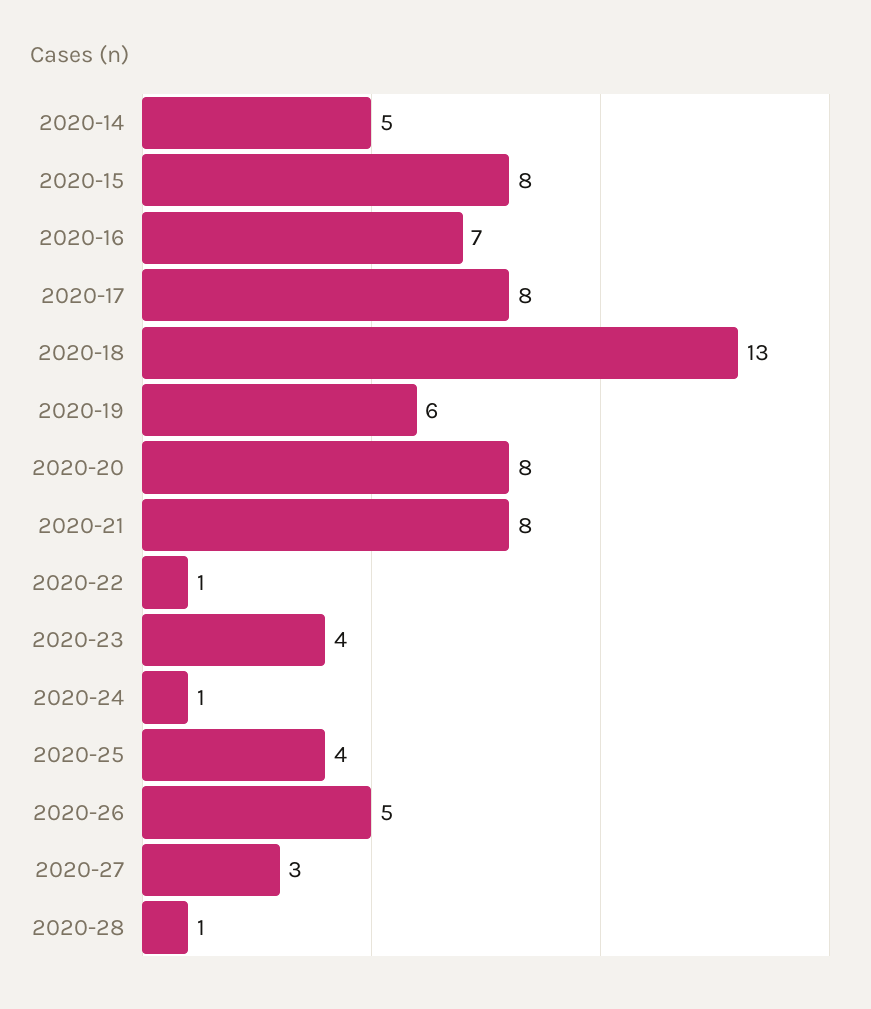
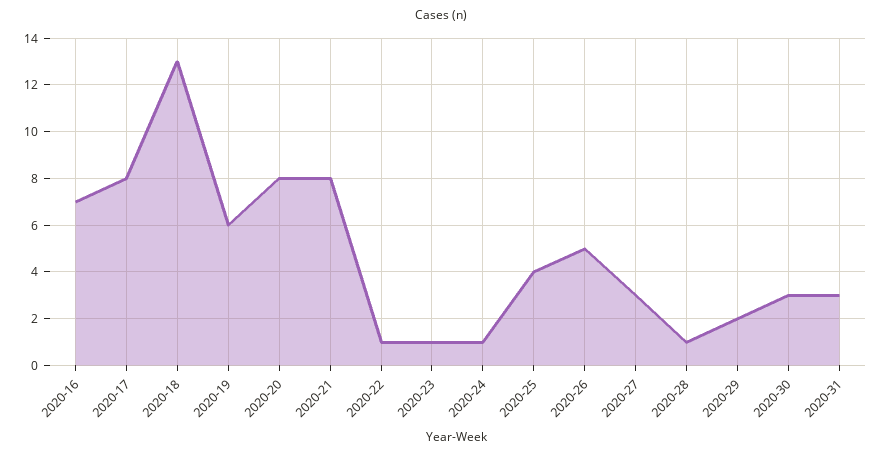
2020-14: 5 -> none
2020-15: 8 -> none
2020-23: 4 -> 1
2020-29: none -> 2
2020-30: none -> 3
2020-31: none -> 3

